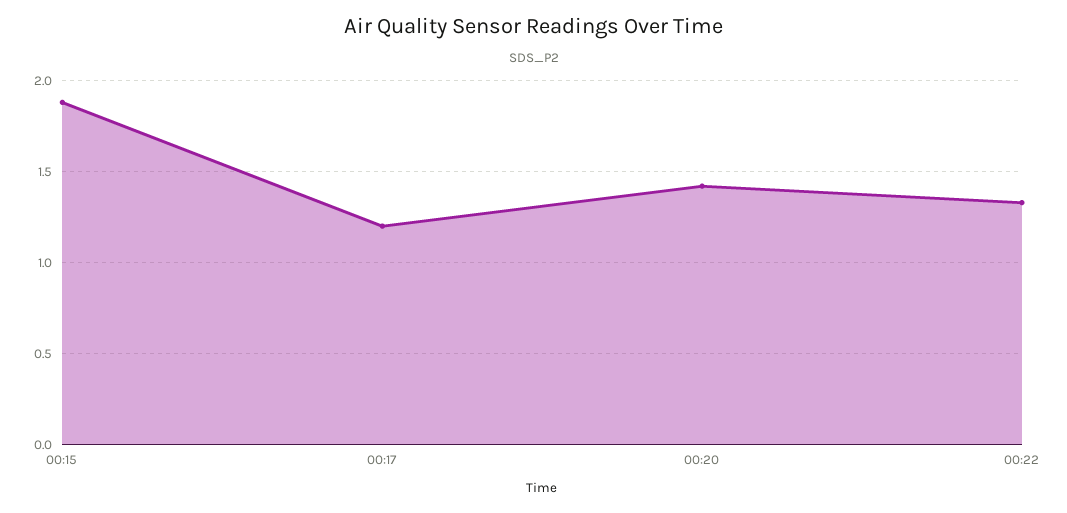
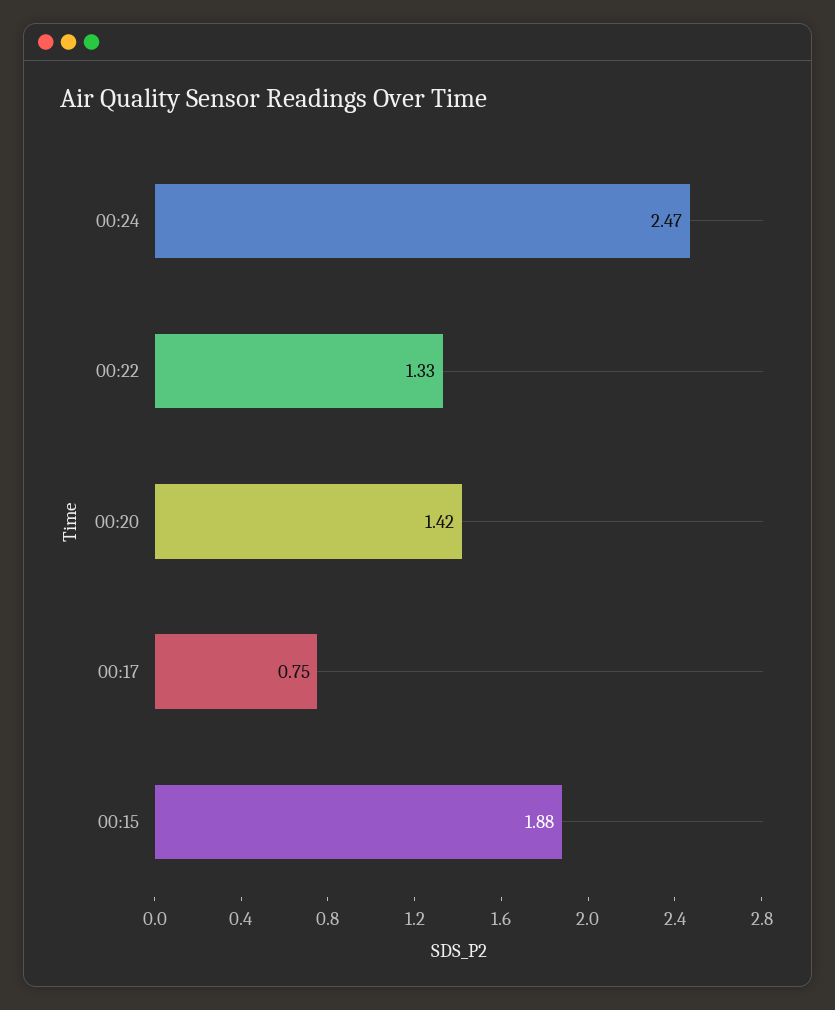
00:17: 1.2 -> 0.75
00:24: none -> 2.47

